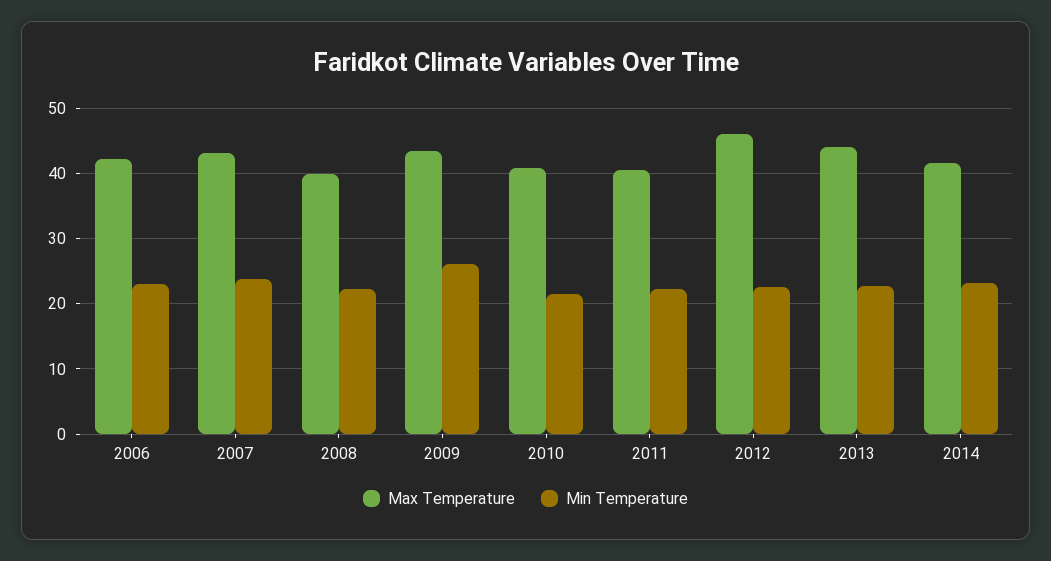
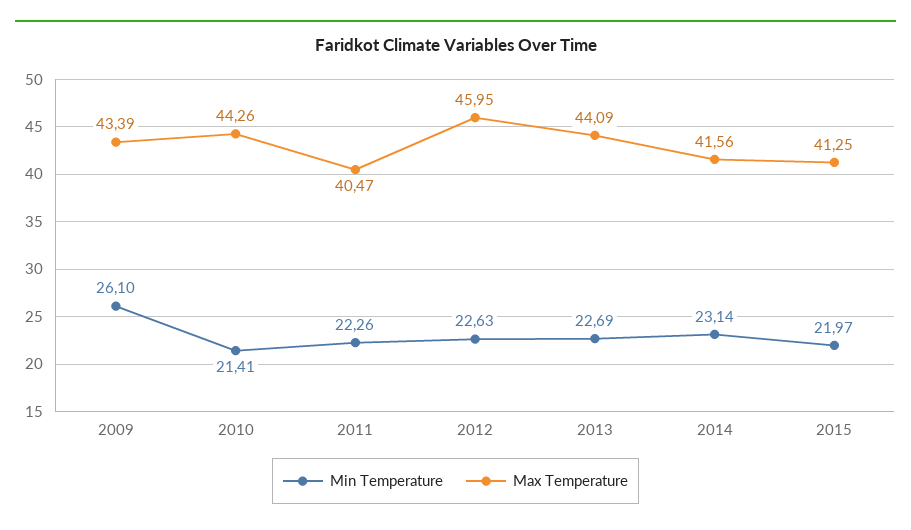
Max Temperature, 2006: 42 -> none
Min Temperature, 2006: 23 -> none
Max Temperature, 2007: 43 -> none
Min Temperature, 2007: 24 -> none
Max Temperature, 2008: 40 -> none
Min Temperature, 2008: 22 -> none
Max Temperature, 2010: 41 -> 44.26
Min Temperature, 2015: none -> 21.97
Max Temperature, 2015: none -> 41.25

